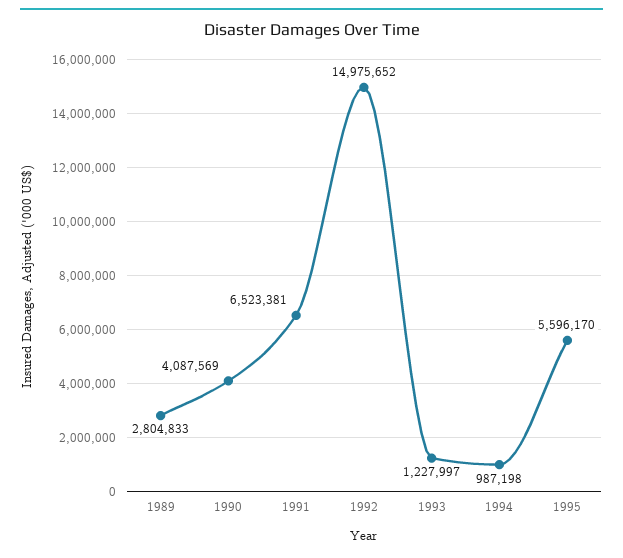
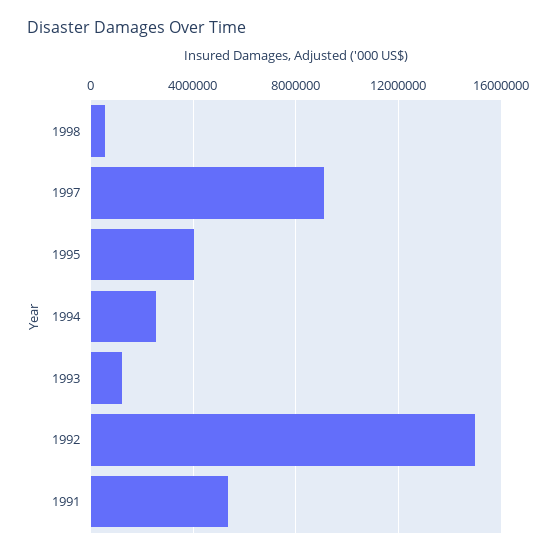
1989: 2804833 -> none
1990: 4087569 -> none
1991: 6523381 -> 5500000
1994: 987198 -> 2500000
1995: 5596170 -> 4000000
1998: none -> 500000
1997: none -> 9000000

